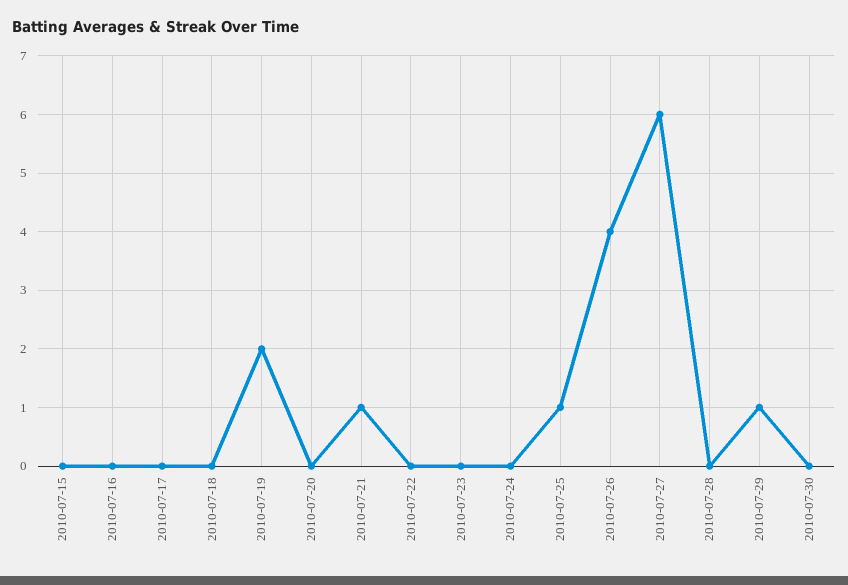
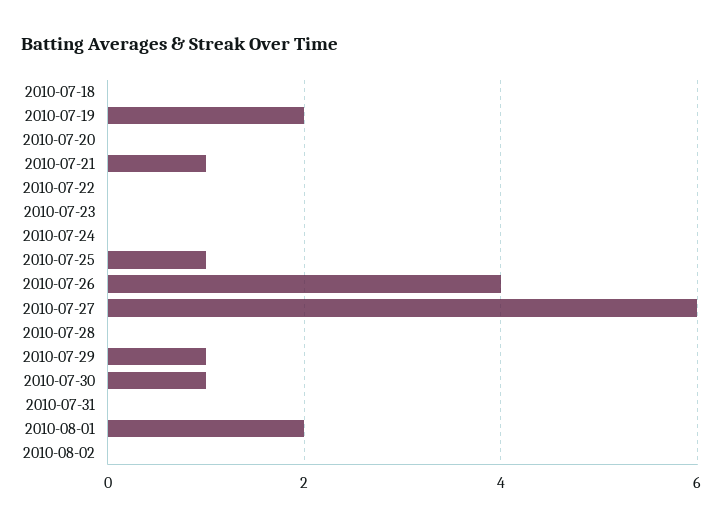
2010-07-15: 0 -> none
2010-07-16: 0 -> none
2010-07-17: 0 -> none
2010-07-30: 0 -> 1
2010-07-31: none -> 0
2010-08-01: none -> 2
2010-08-02: none -> 0

